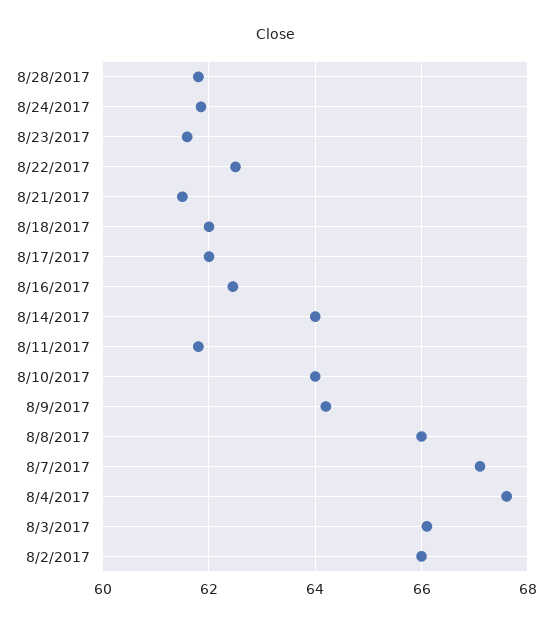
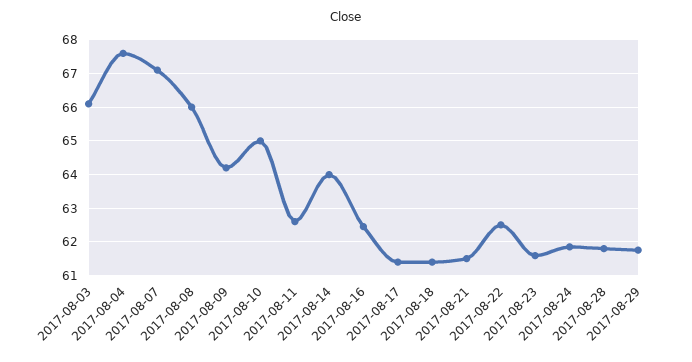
8/18/2017: 62 -> 61.4
8/17/2017: 62 -> 61.4
8/11/2017: 61.8 -> 62.6
8/10/2017: 64 -> 65
8/2/2017: 66 -> none
2017-08-29: none -> 61.8

